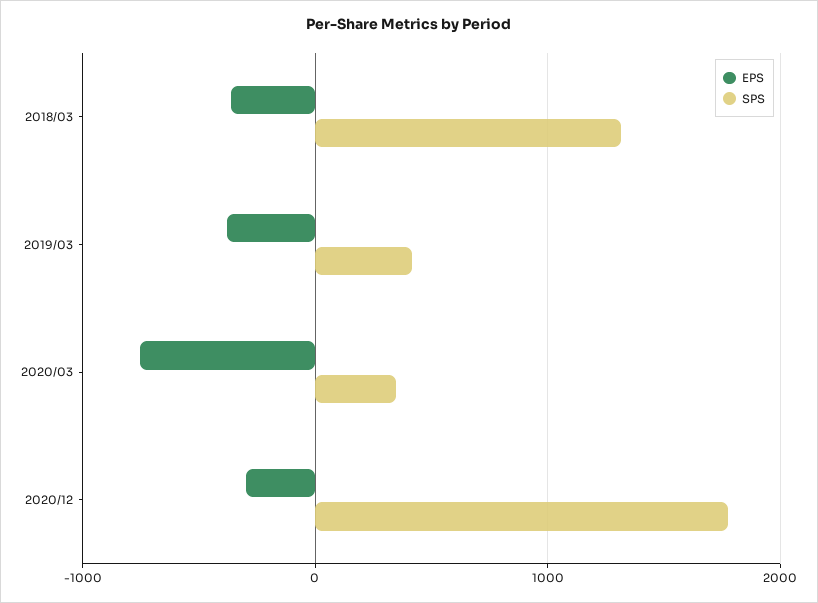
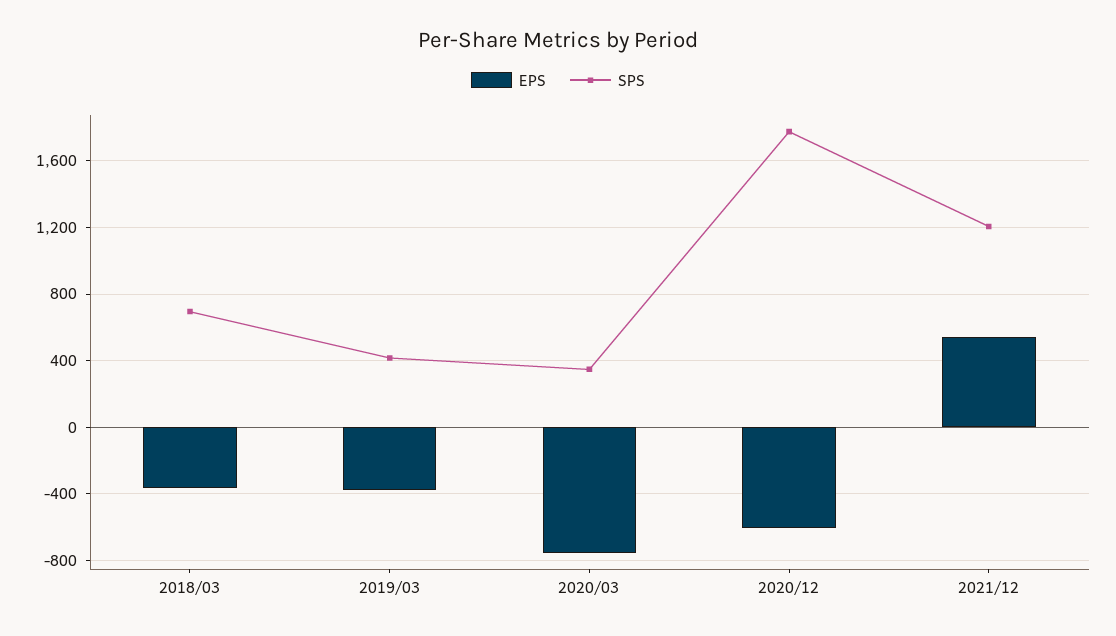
SPS, 2018/03: 1300 -> 700
EPS, 2020/12: -300 -> -600
EPS, 2021/12: none -> 550
SPS, 2021/12: none -> 1200

